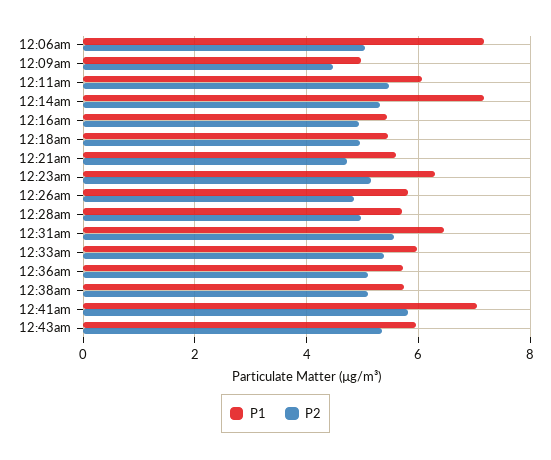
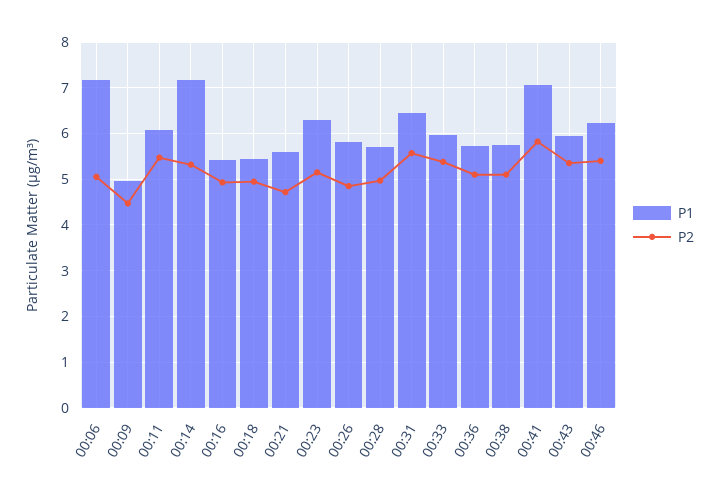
P1, 00:46: none -> 6.2
P2, 00:46: none -> 5.4

